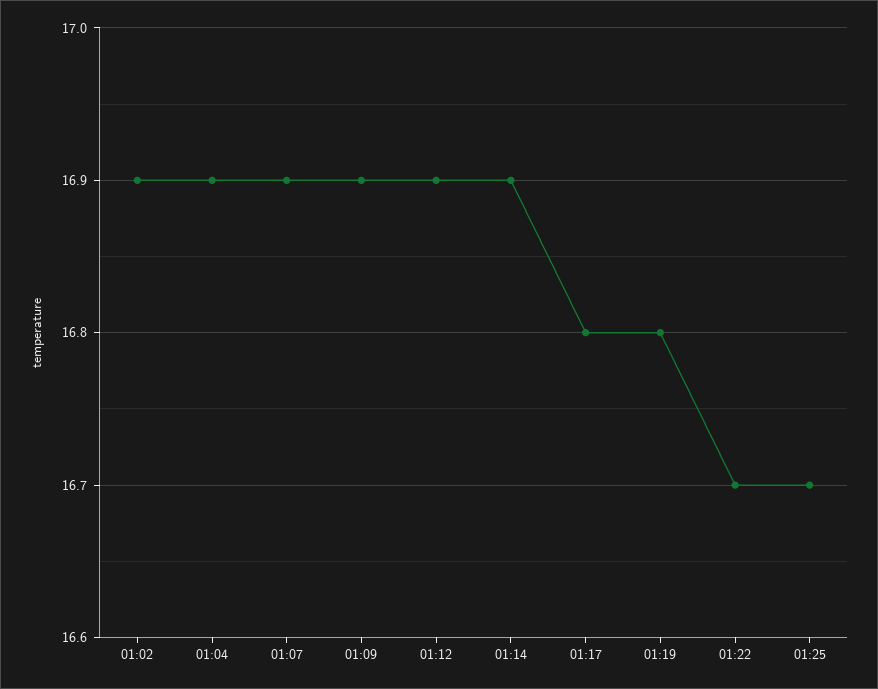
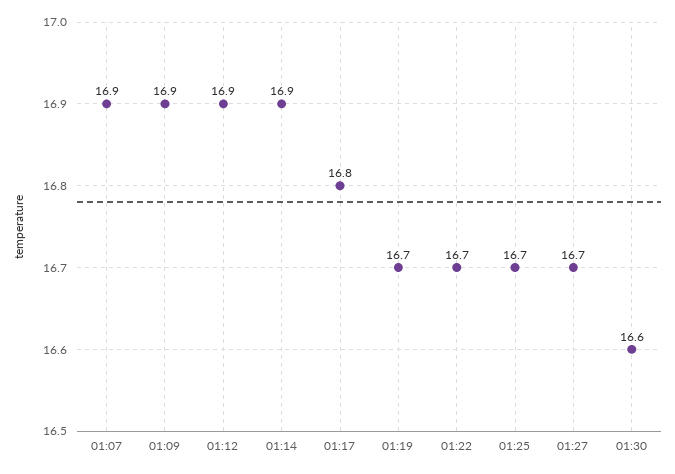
01:02: 16.9 -> none
01:04: 16.9 -> none
01:19: 16.8 -> 16.7
01:27: none -> 16.7
01:30: none -> 16.6

